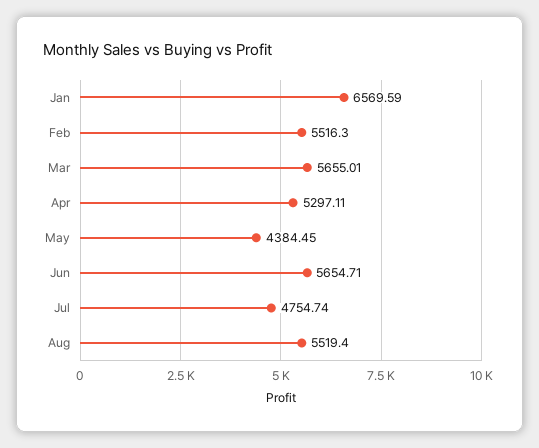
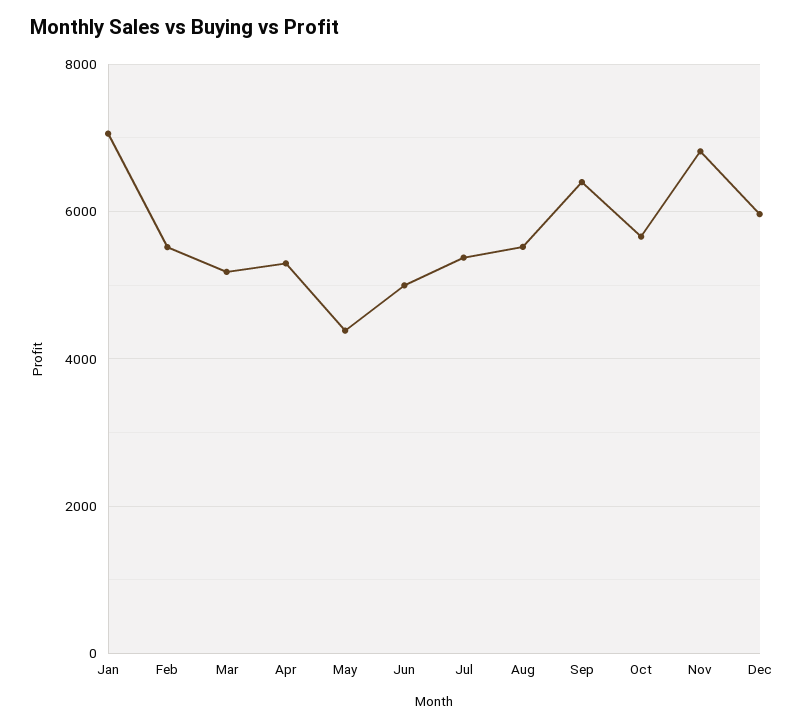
Jan: 6569.59 -> 7000
Mar: 5655.01 -> 5200
Jun: 5654.71 -> 5000
Jul: 4754.74 -> 5400
Sep: none -> 6400
Oct: none -> 5600
Nov: none -> 6800
Dec: none -> 6000

